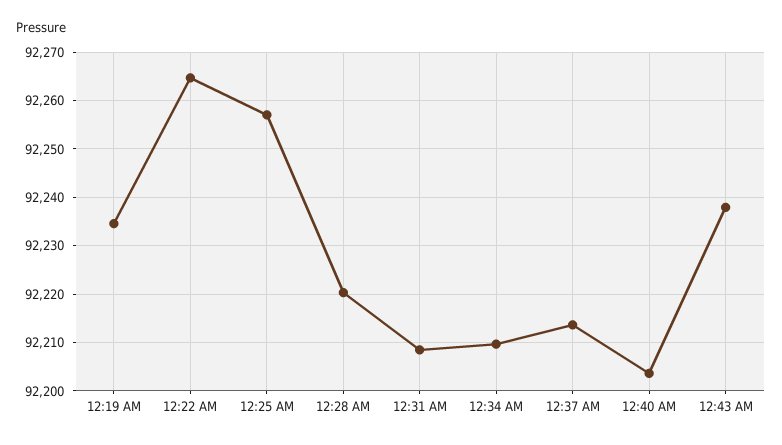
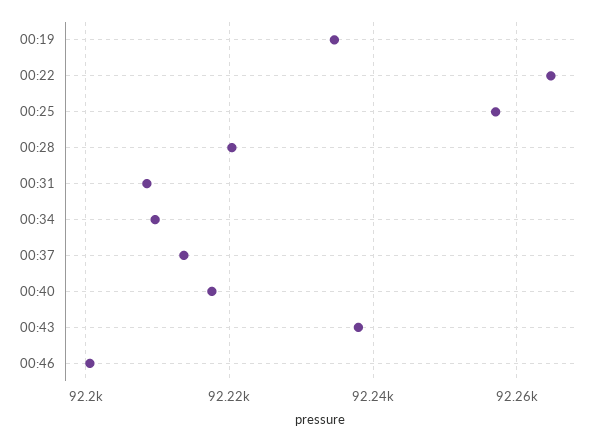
12:40 AM: 92204 -> 92218
00:46: none -> 92200

